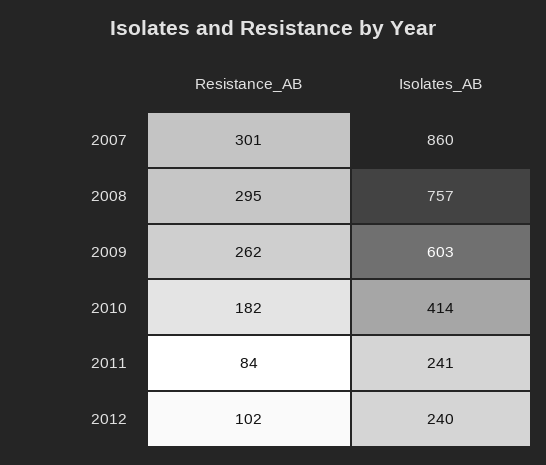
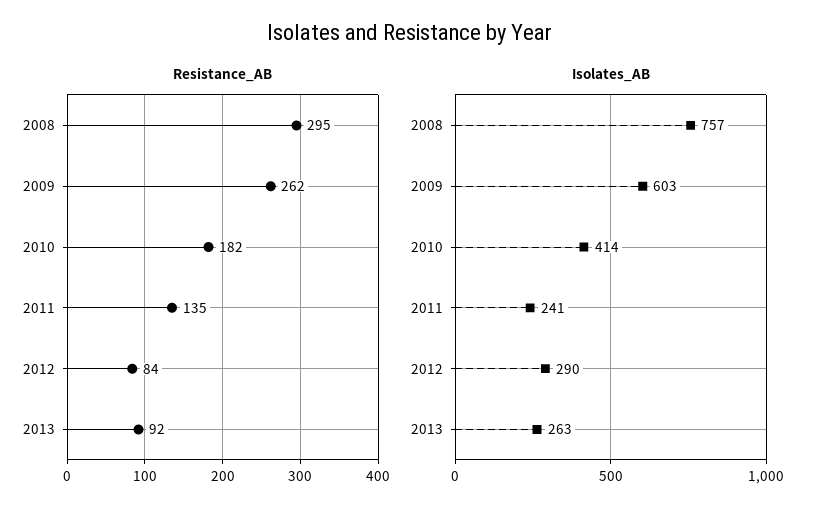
Resistance_AB, 2007: 301 -> none
Isolates_AB, 2007: 860 -> none
Resistance_AB, 2011: 84 -> 135
Resistance_AB, 2012: 102 -> 84
Isolates_AB, 2012: 240 -> 290
Resistance_AB, 2013: none -> 92
Isolates_AB, 2013: none -> 263

